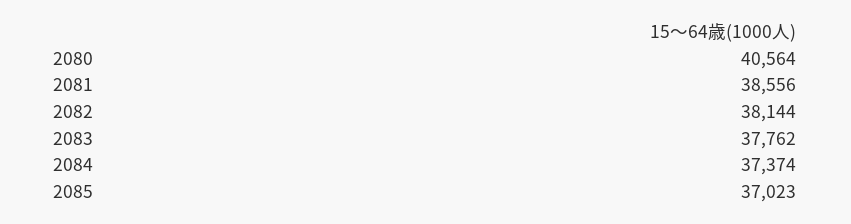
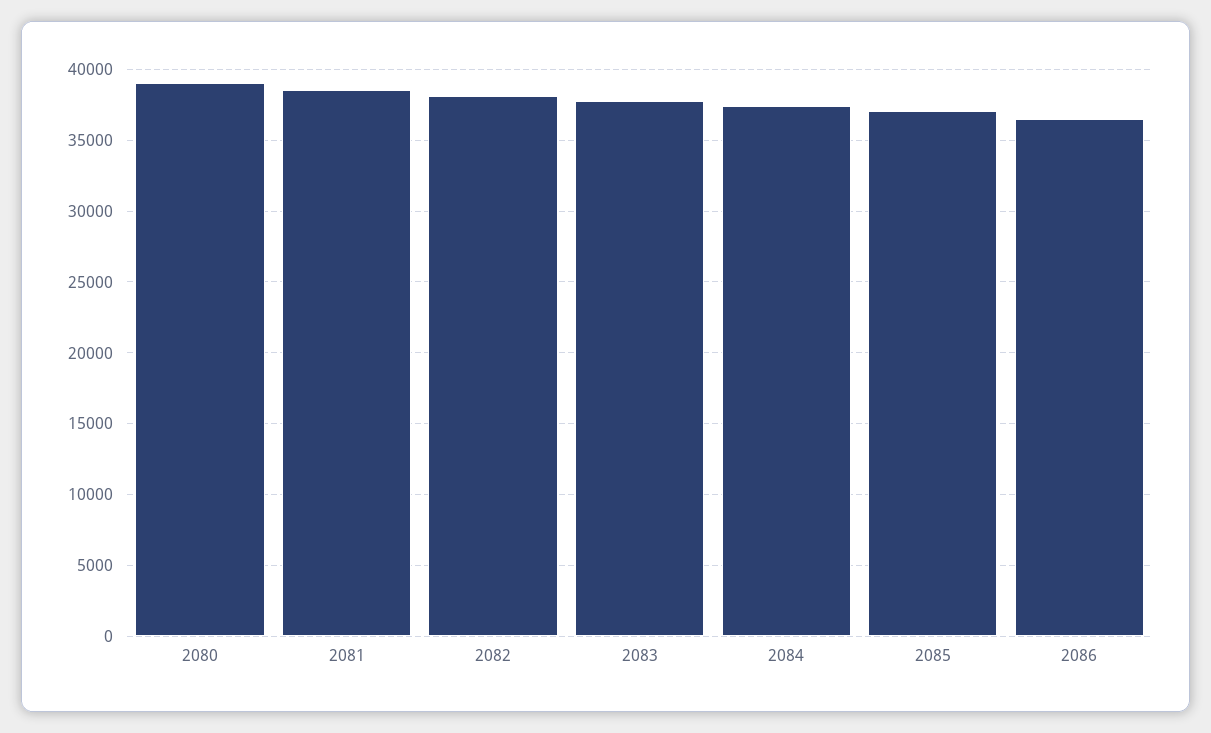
2080: 40564 -> 39000
2086: none -> 36500

